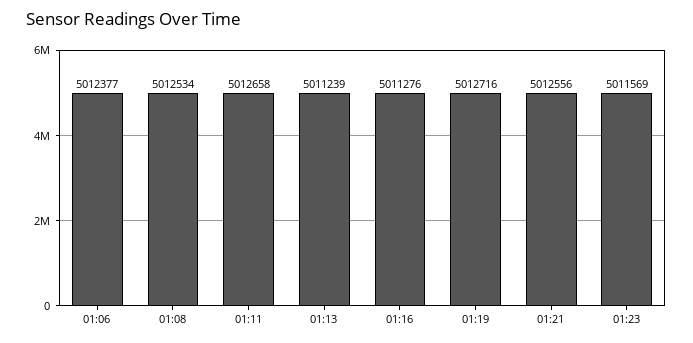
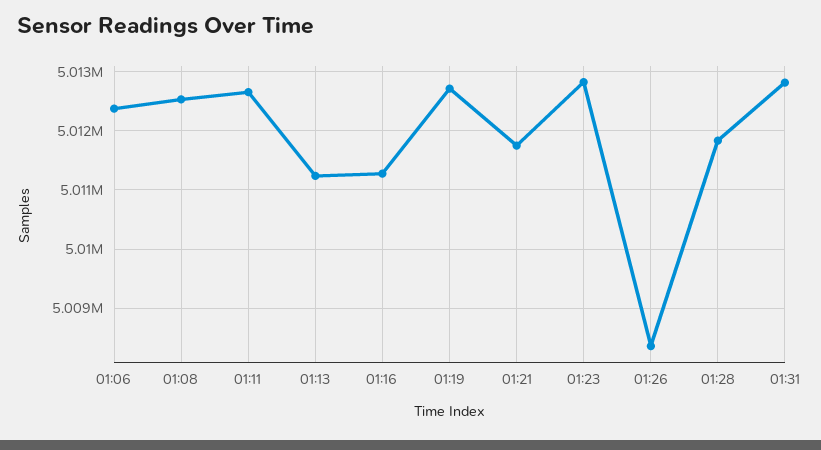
01:21: 5012556 -> 5011800
01:23: 5011569 -> 5012800
01:26: none -> 5008400
01:28: none -> 5011800
01:31: none -> 5012800

